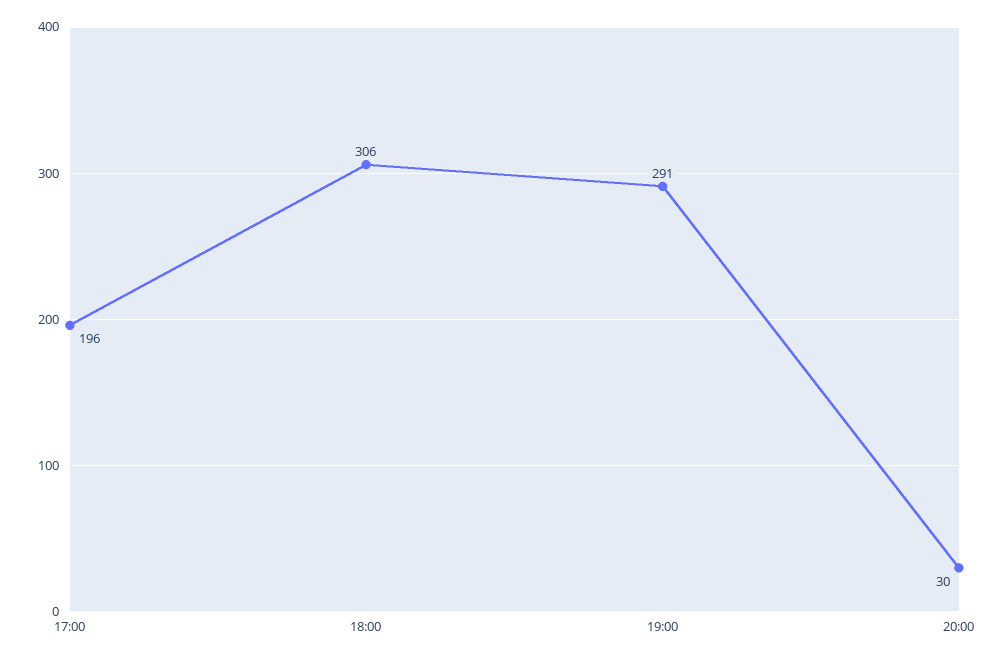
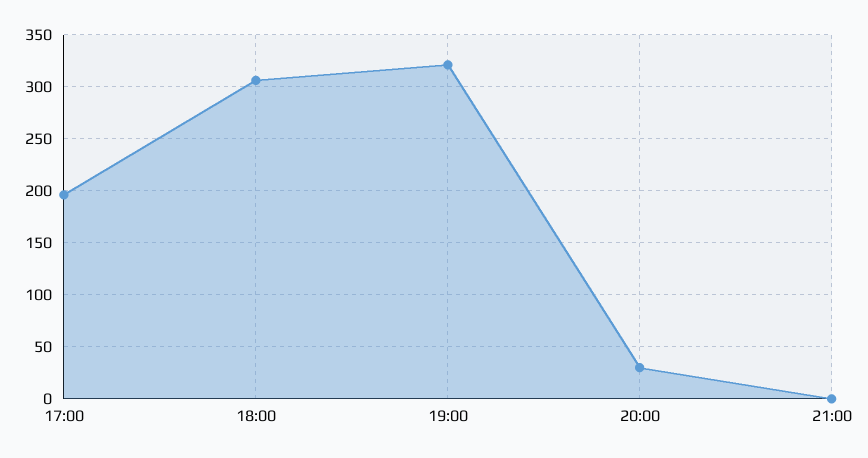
19:00: 291 -> 320
21:00: none -> 0

